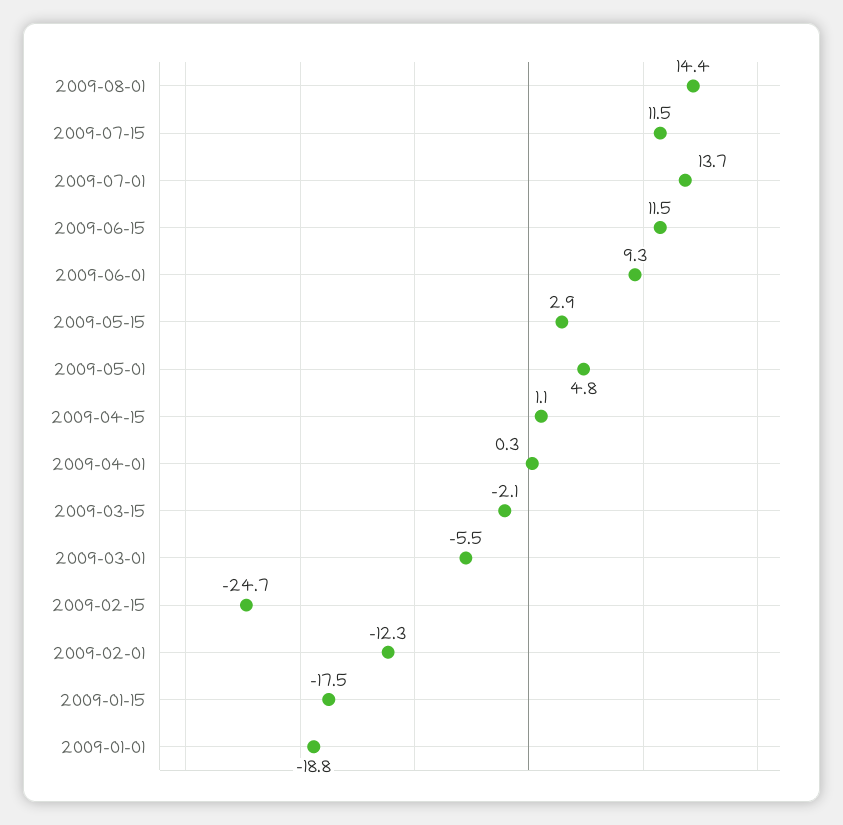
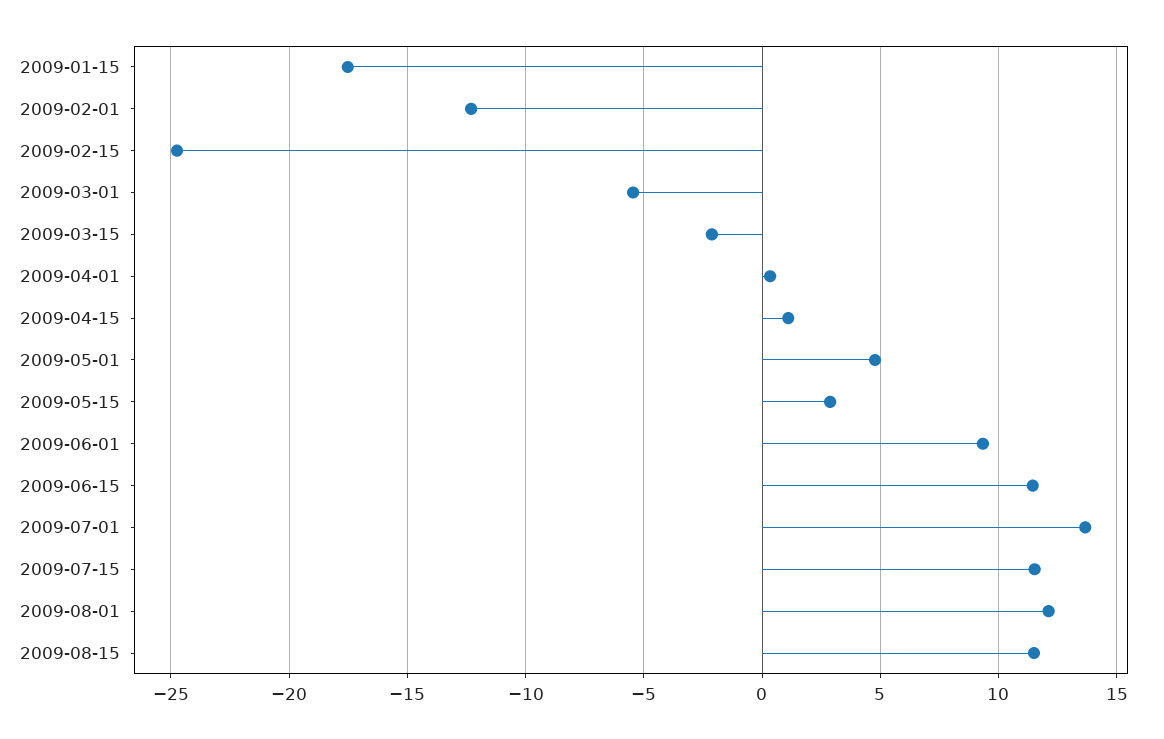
2009-08-01: 14.4 -> 12
2009-01-01: -18.8 -> none
2009-08-15: none -> 11.5

